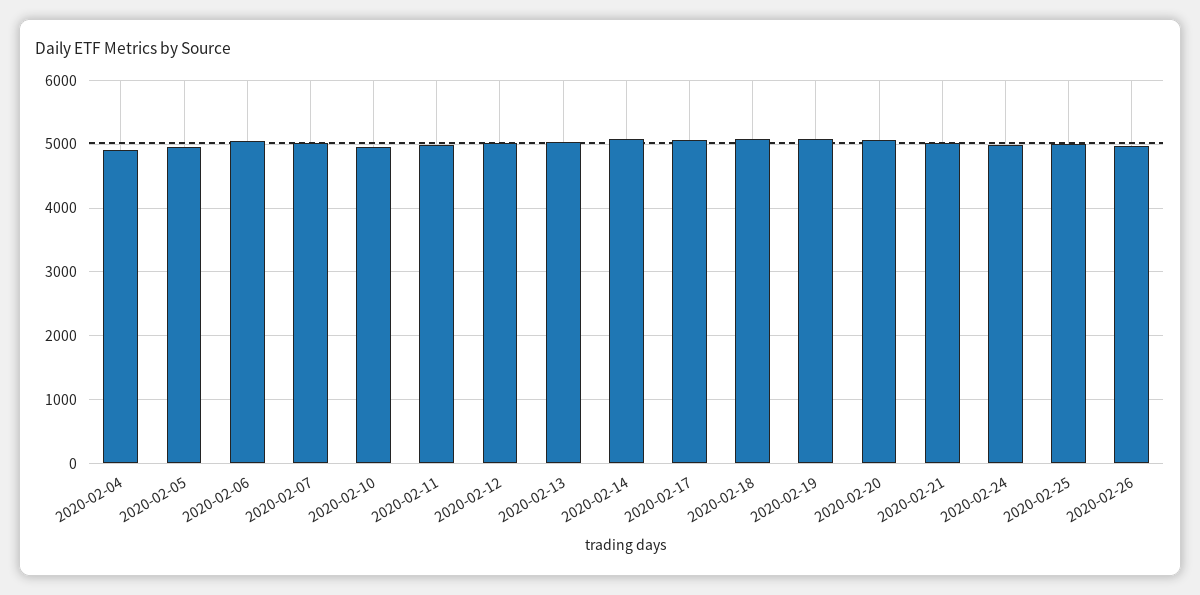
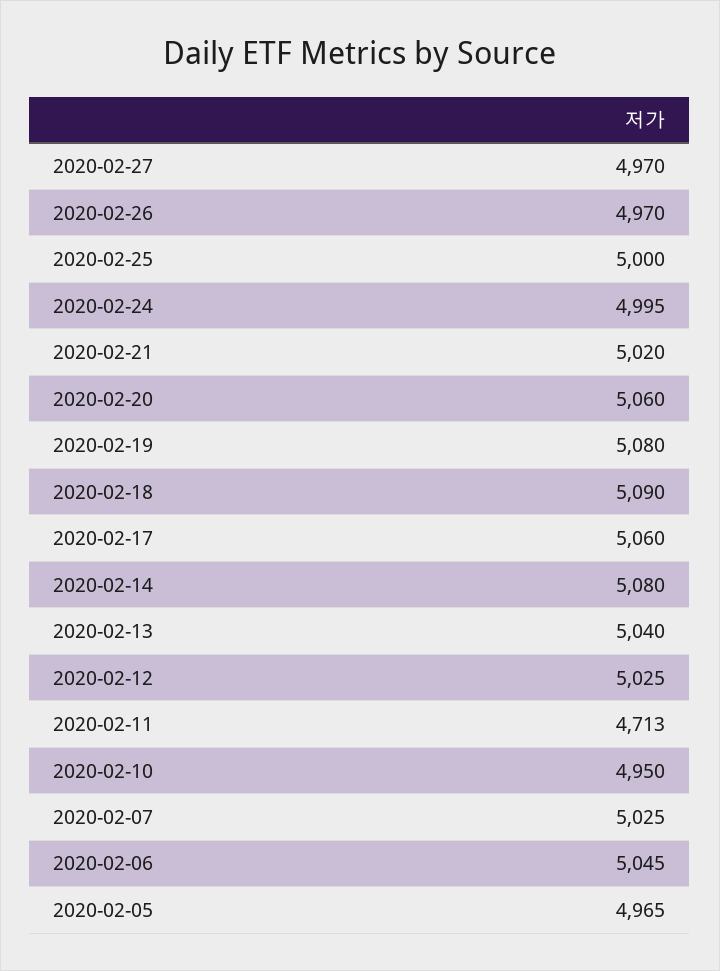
2020-02-04: 4900 -> none
2020-02-11: 5000 -> 4713
2020-02-27: none -> 4970

